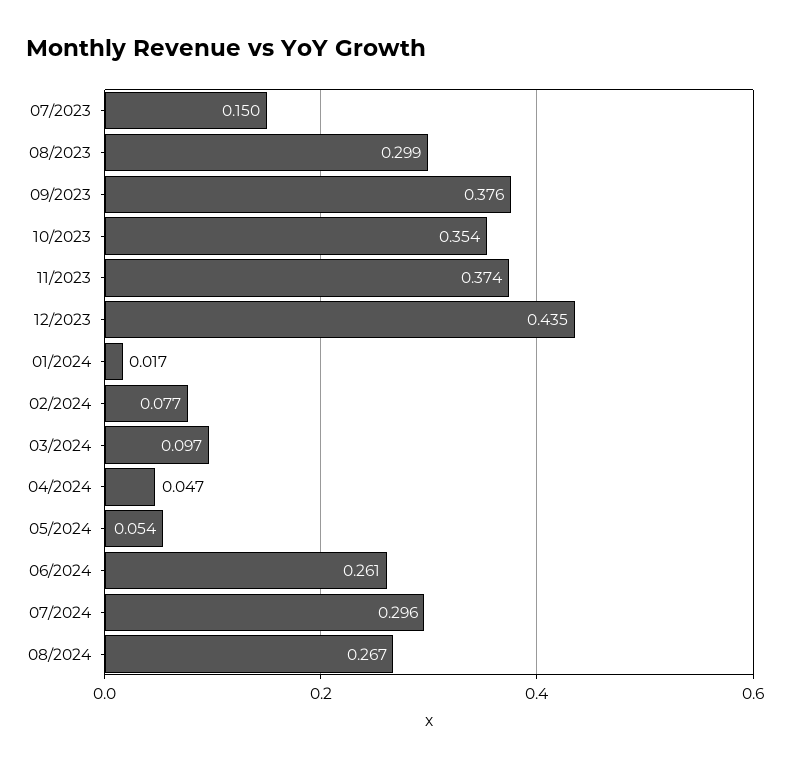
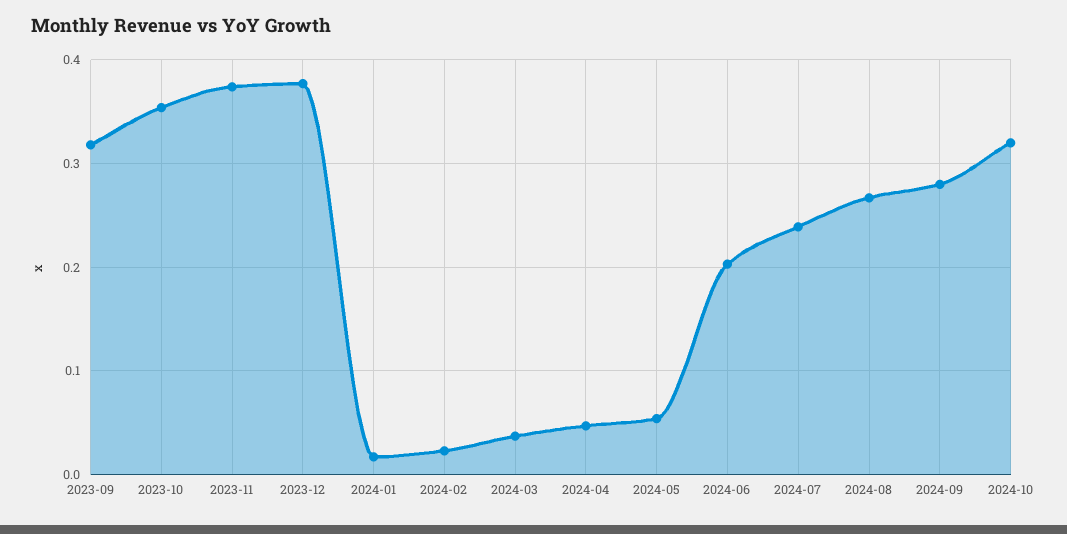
07/2023: 0.15 -> none
08/2023: 0.299 -> none
09/2023: 0.376 -> 0.32
12/2023: 0.435 -> 0.38
02/2024: 0.077 -> 0.02
03/2024: 0.097 -> 0.04
06/2024: 0.261 -> 0.2
07/2024: 0.296 -> 0.24
2024-09: none -> 0.28
2024-10: none -> 0.32

